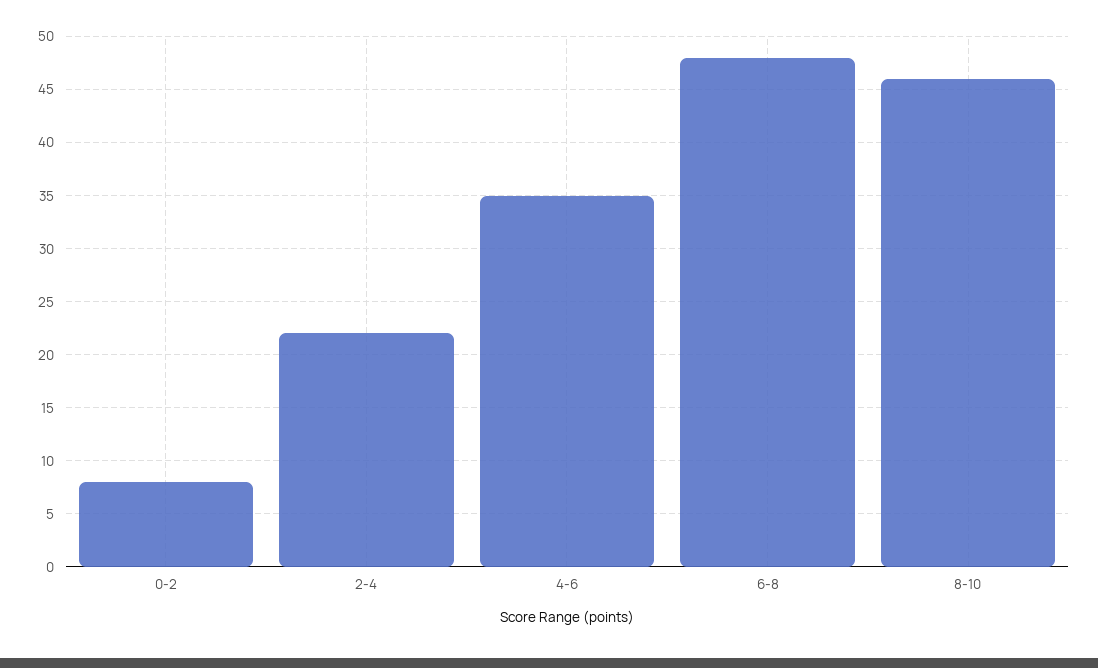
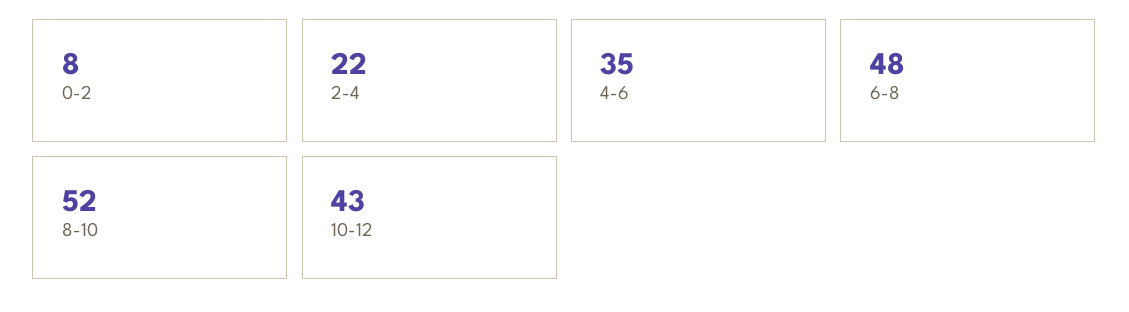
8-10: 46 -> 52
10-12: none -> 43

